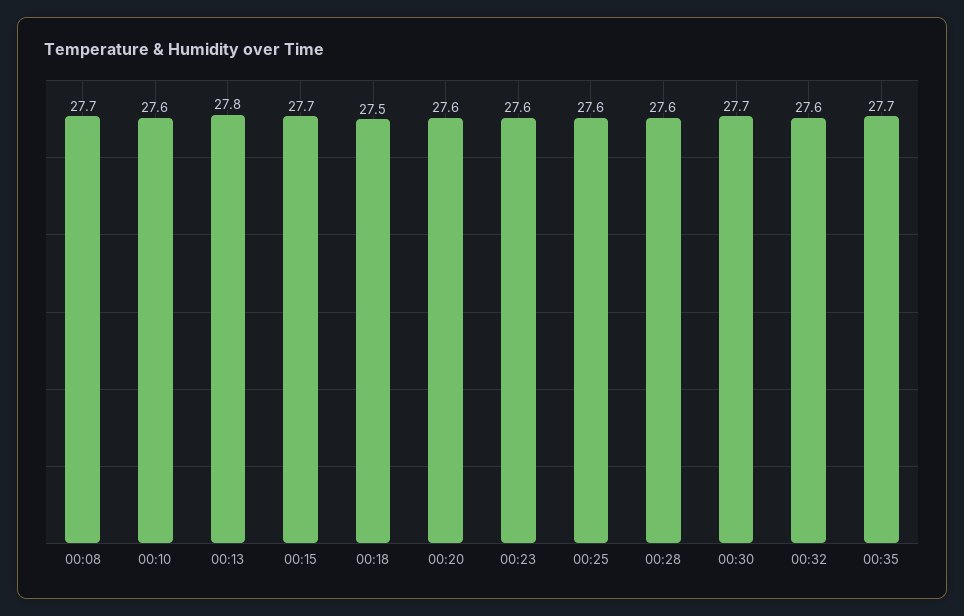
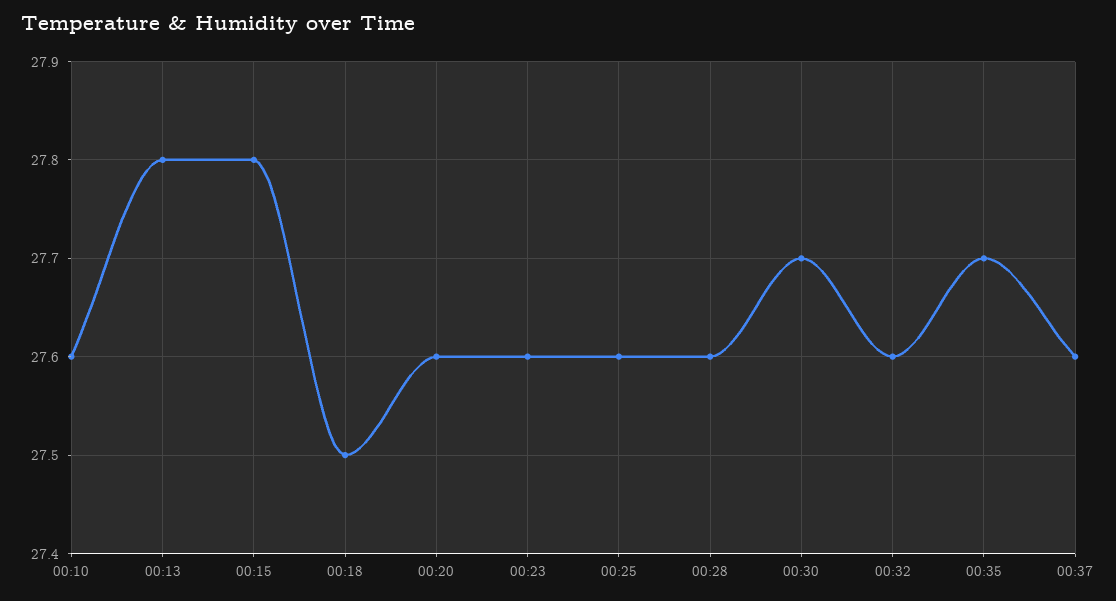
00:08: 27.7 -> none
00:15: 27.7 -> 27.8
00:37: none -> 27.6

